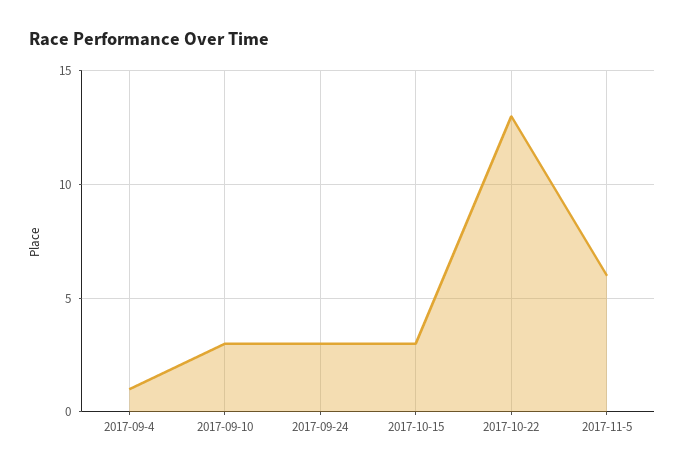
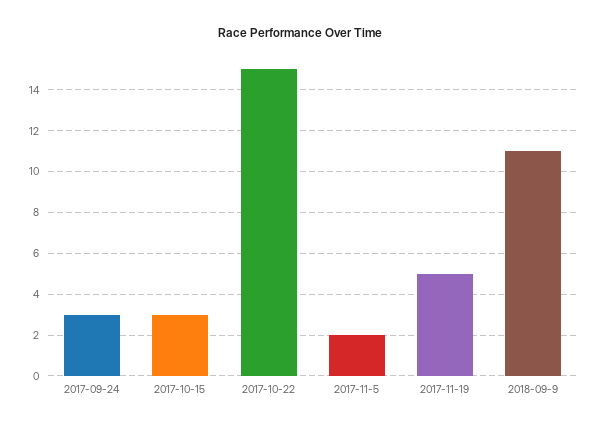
2017-09-4: 1 -> none
2017-09-10: 3 -> none
2017-10-22: 13 -> 15
2017-11-5: 6 -> 2
2017-11-19: none -> 5
2018-09-9: none -> 11

